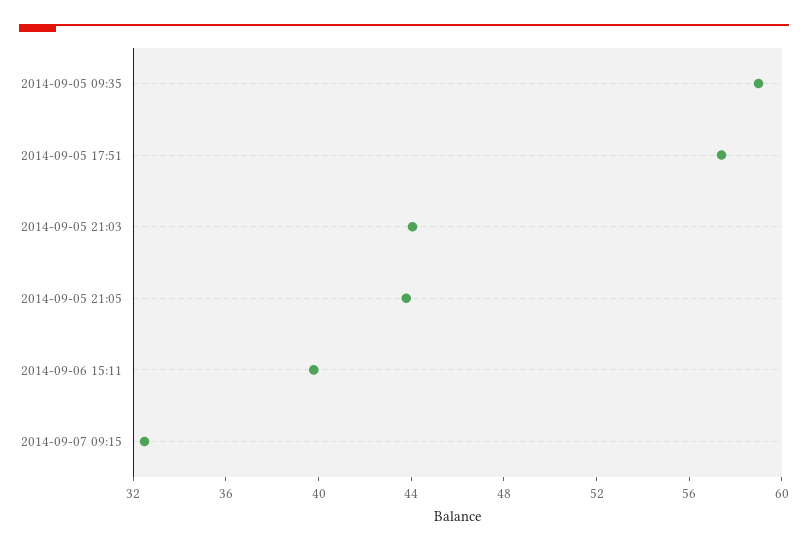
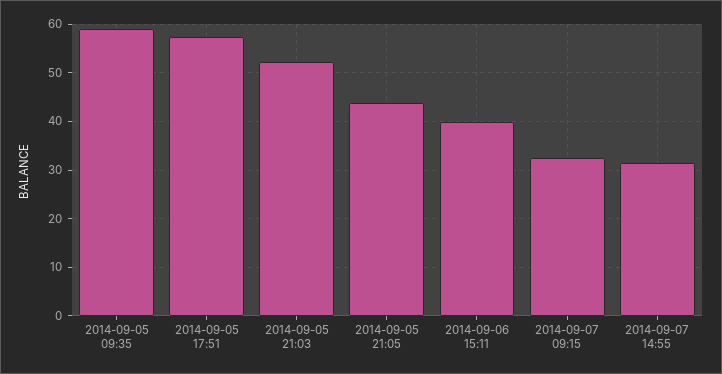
2014-09-05 21:03: 44 -> 52
2014-09-07 14:55: none -> 32

